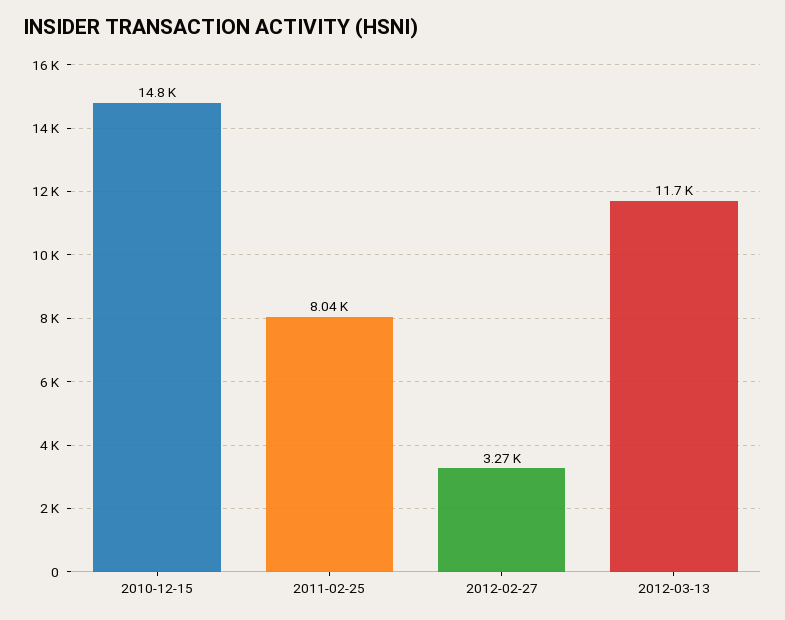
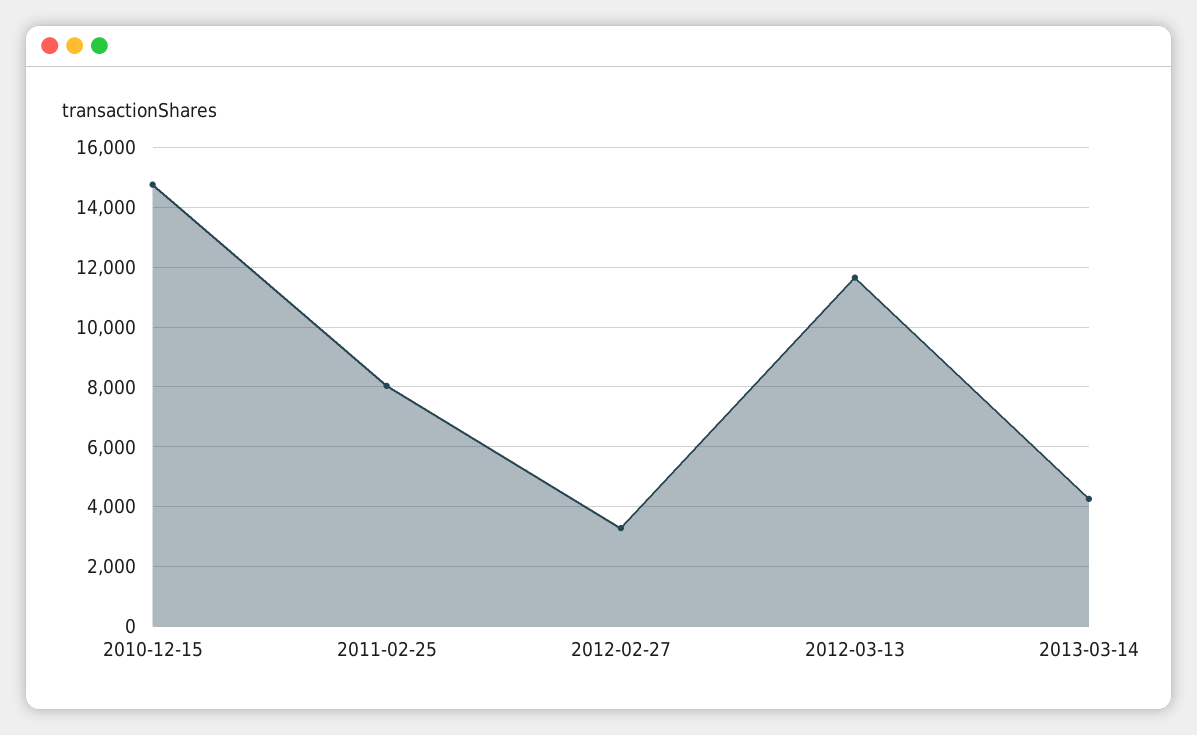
2013-03-14: none -> 4250

